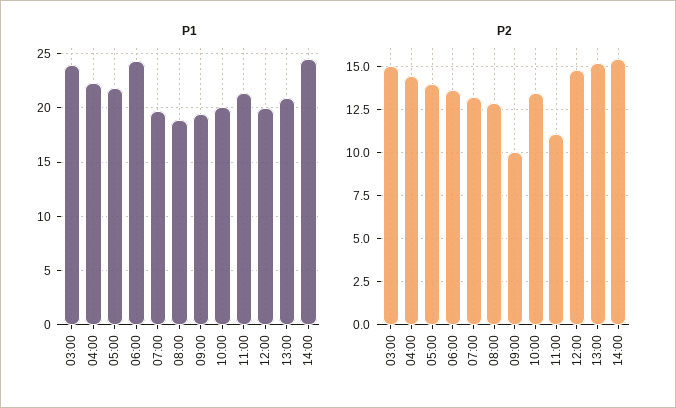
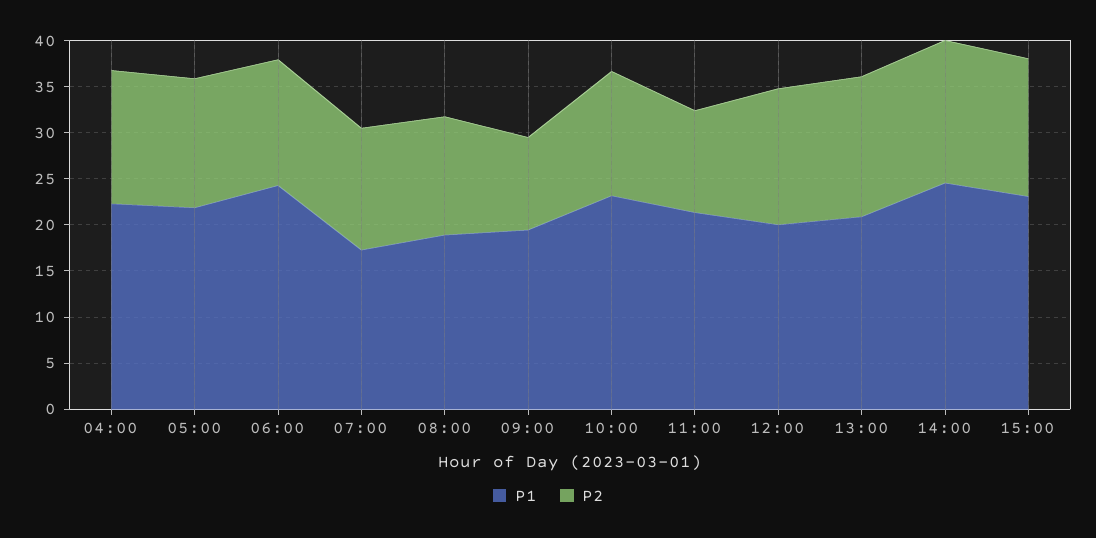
P1, 03:00: 24 -> none
P1, 07:00: 20 -> 17
P1, 10:00: 20 -> 23
P2, 03:00: 15 -> none
P1, 15:00: none -> 23
P2, 15:00: none -> 15

